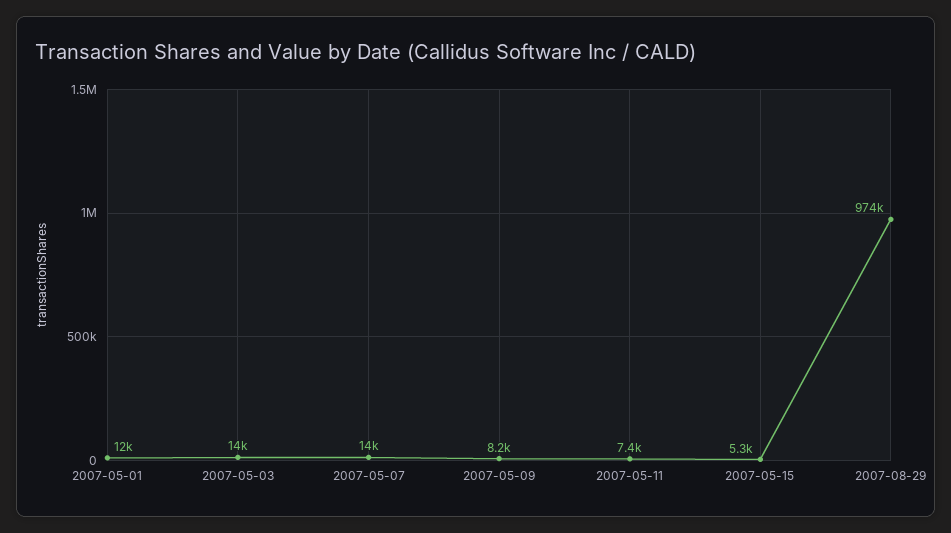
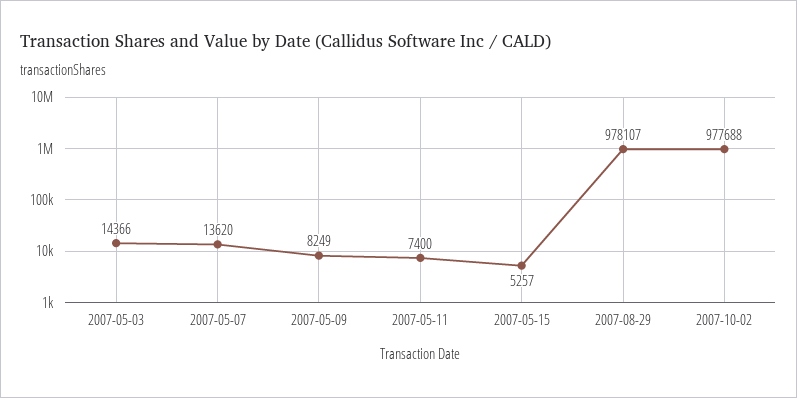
2007-05-01: 12000 -> none
2007-08-29: 974000 -> 978107
2007-10-02: none -> 977688

